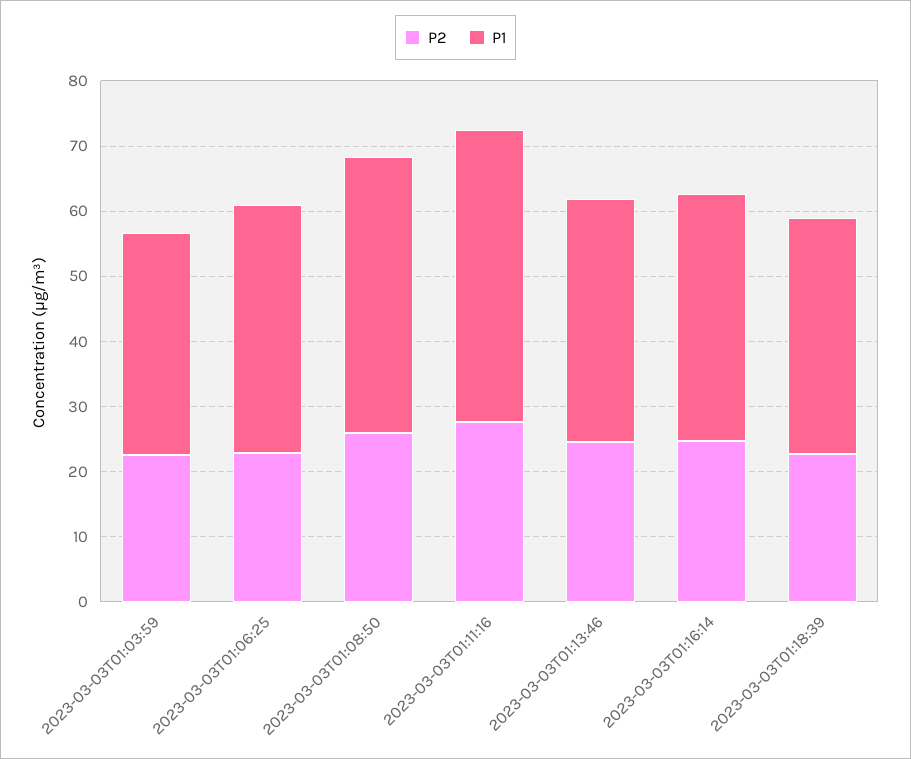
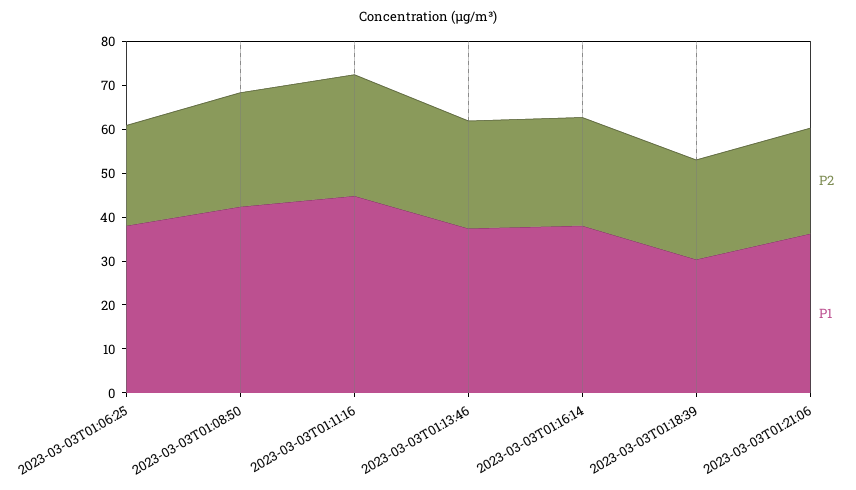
P2, 2023-03-03T01:03:59: 22 -> none
P1, 2023-03-03T01:03:59: 34 -> none
P1, 2023-03-03T01:18:39: 36 -> 30
P2, 2023-03-03T01:21:06: none -> 24
P1, 2023-03-03T01:21:06: none -> 36

